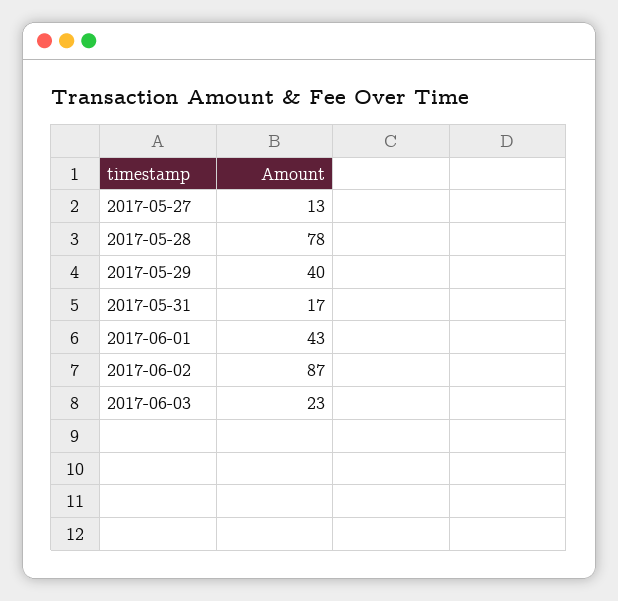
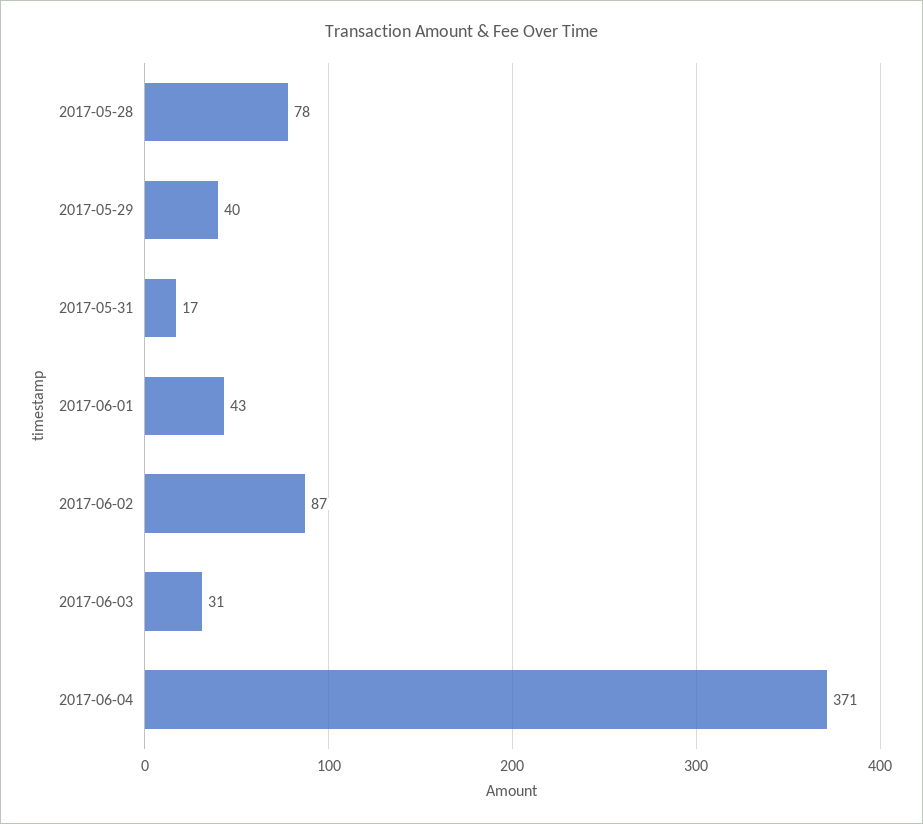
2017-05-27: 13 -> none
2017-06-03: 23 -> 31
2017-06-04: none -> 371

